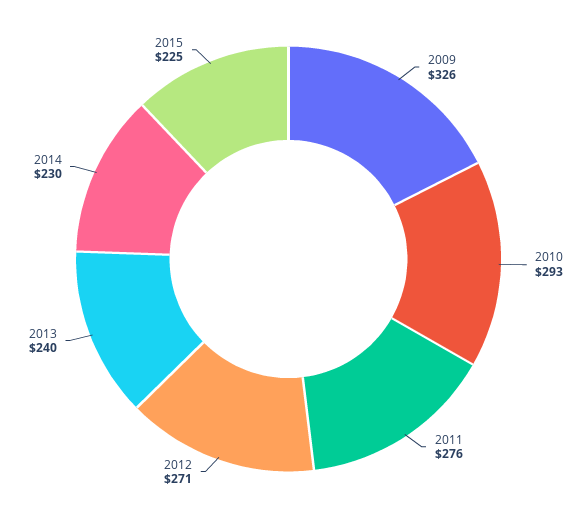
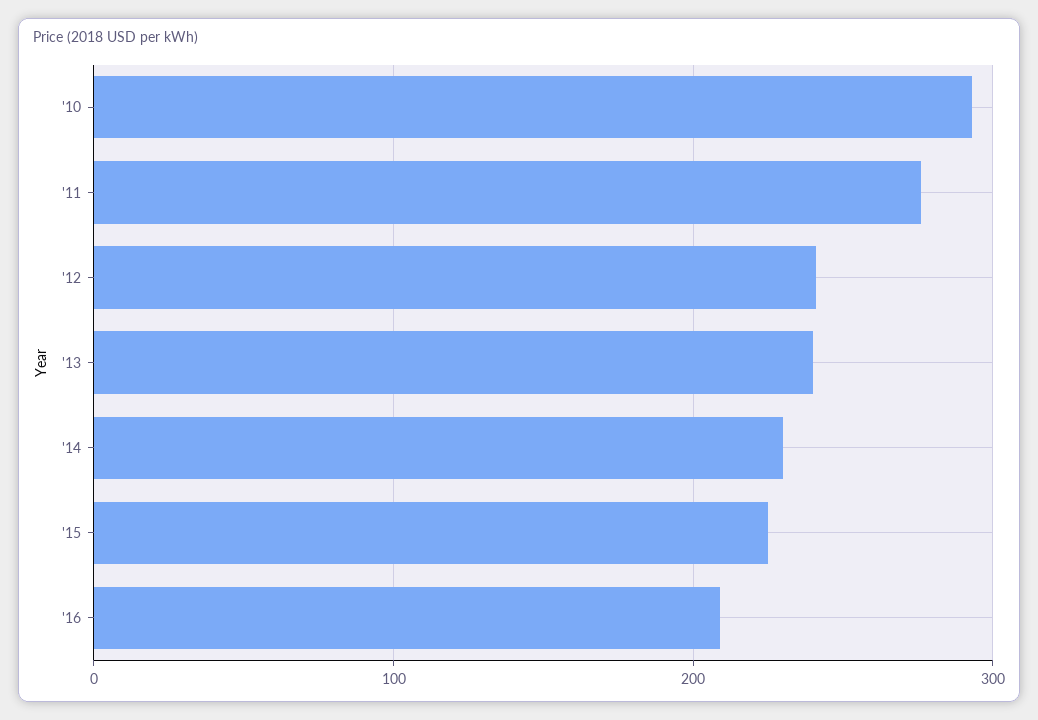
2009: 326 -> none
2012: 271 -> 240
'16: none -> 210

